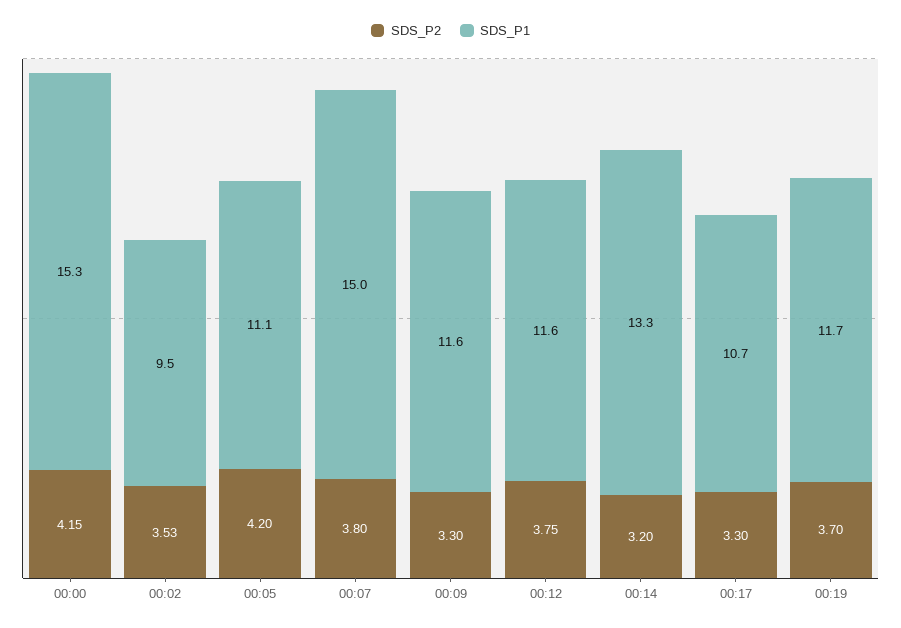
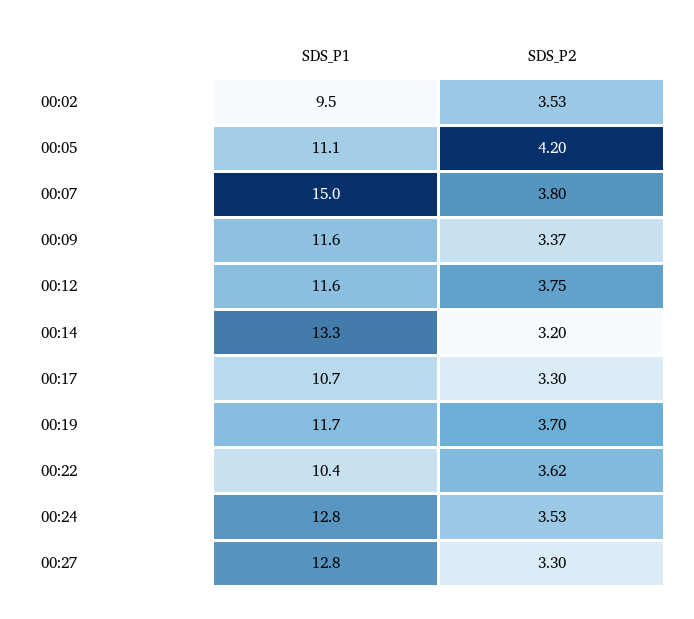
SDS_P2, 00:00: 4.15 -> none
SDS_P1, 00:00: 15.3 -> none
SDS_P2, 00:09: 3.3 -> 3.37
SDS_P1, 00:22: none -> 10.4
SDS_P2, 00:22: none -> 3.62
SDS_P1, 00:24: none -> 12.8
SDS_P2, 00:24: none -> 3.53
SDS_P1, 00:27: none -> 12.8
SDS_P2, 00:27: none -> 3.3

